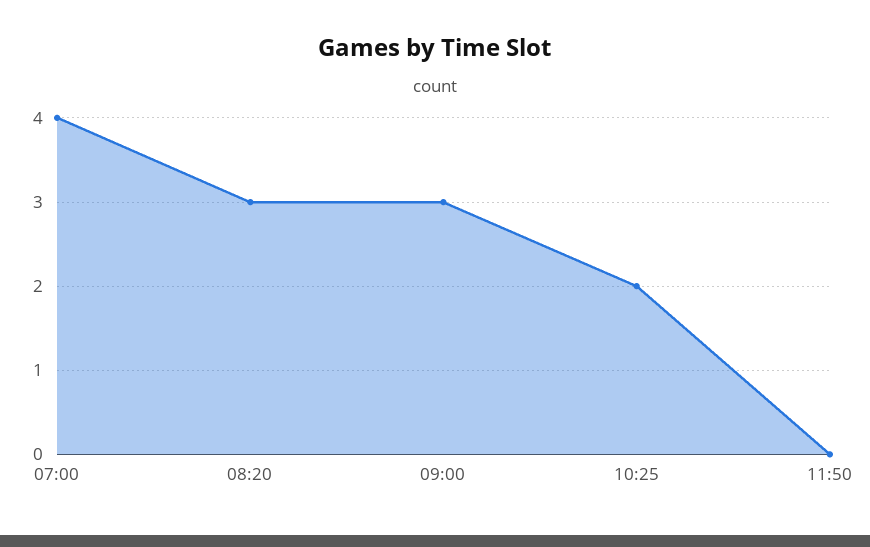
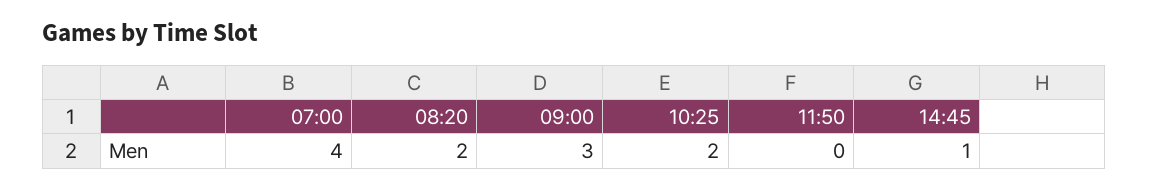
08:20: 3 -> 2
14:45: none -> 1

